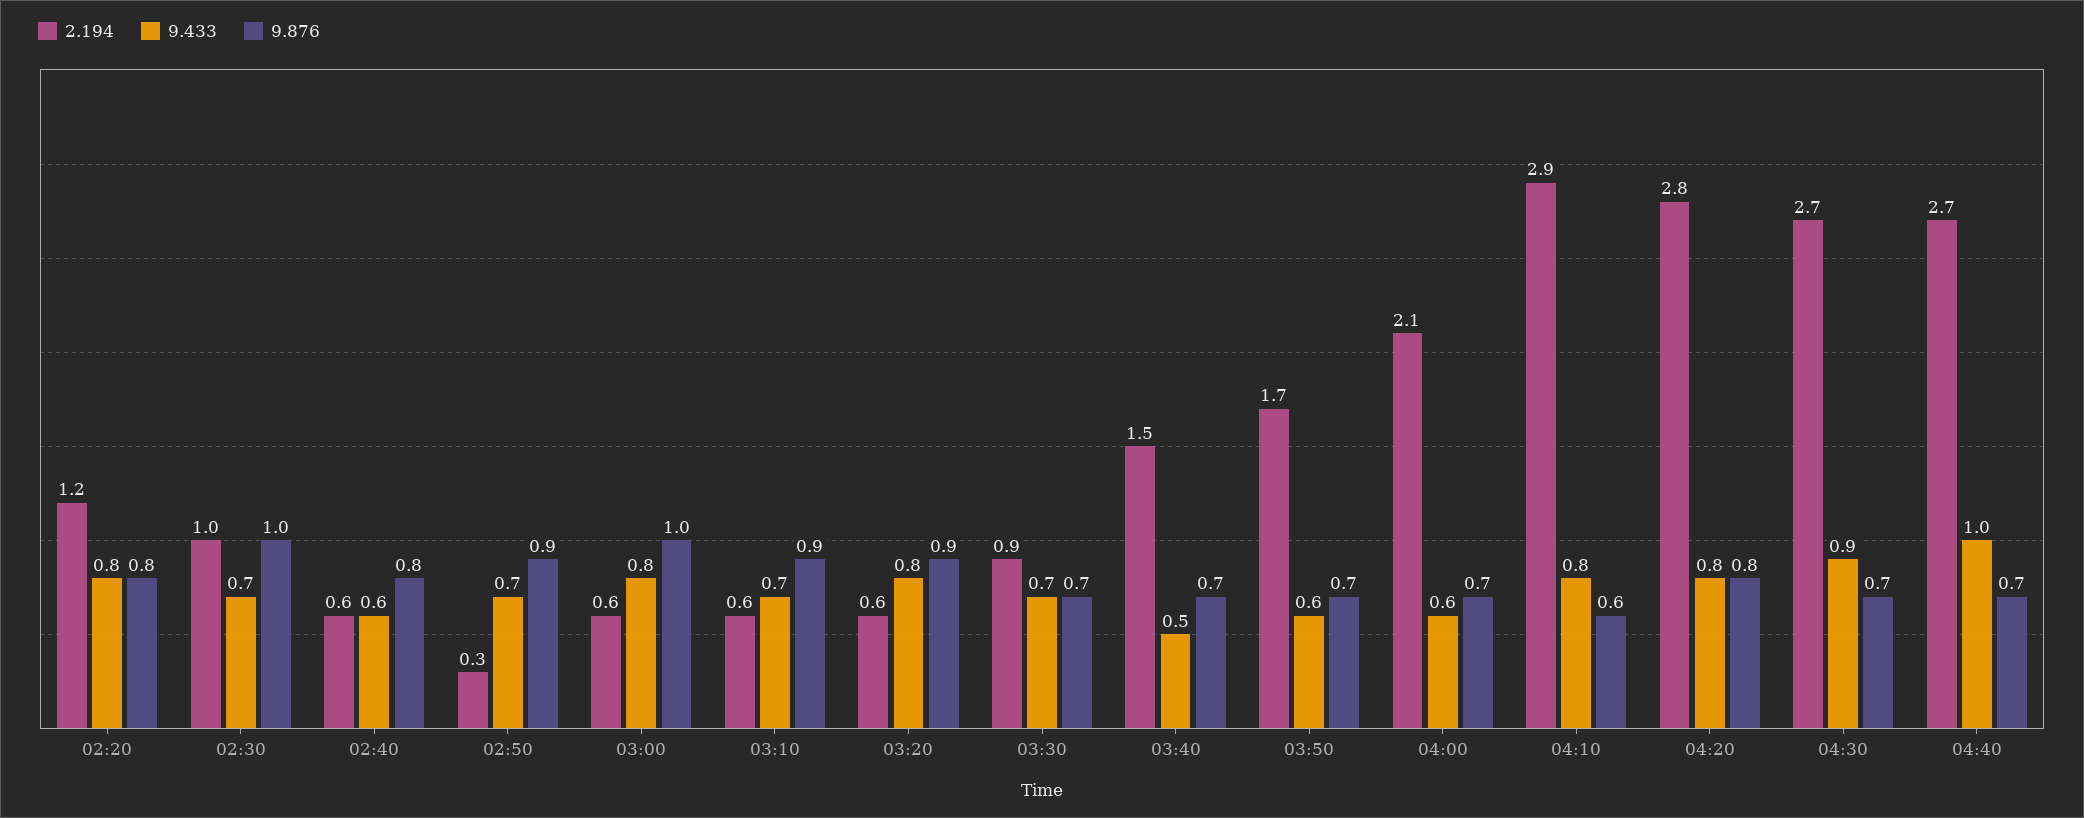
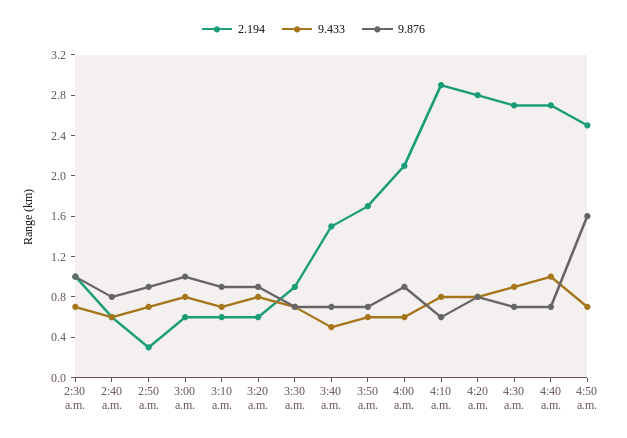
2.194, 02:20: 1.2 -> none
9.433, 02:20: 0.8 -> none
9.876, 02:20: 0.8 -> none
9.876, 04:00: 0.7 -> 0.9
2.194, 4:50 a.m.: none -> 2.5
9.433, 4:50 a.m.: none -> 0.7
9.876, 4:50 a.m.: none -> 1.6

